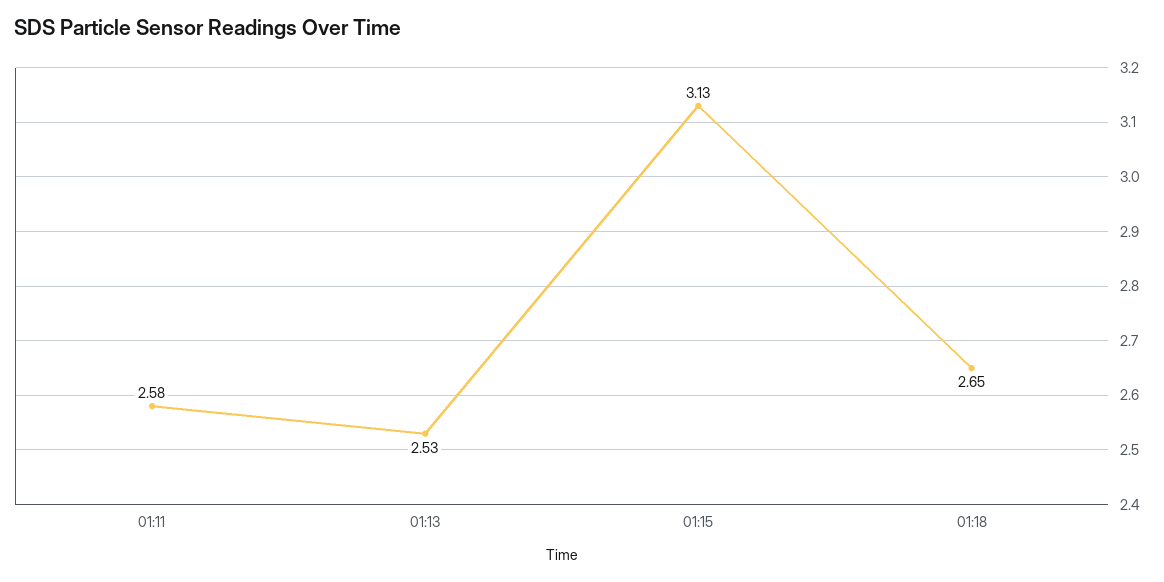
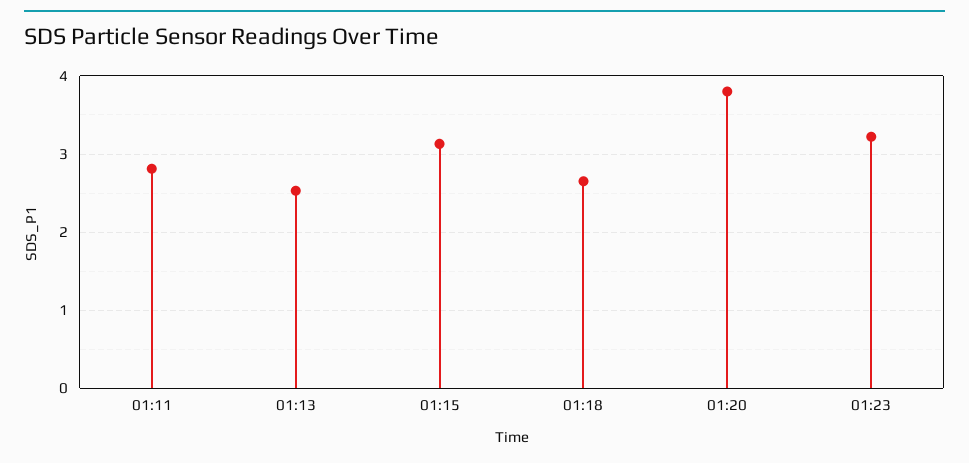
01:11: 2.58 -> 2.8
01:20: none -> 3.8
01:23: none -> 3.2

